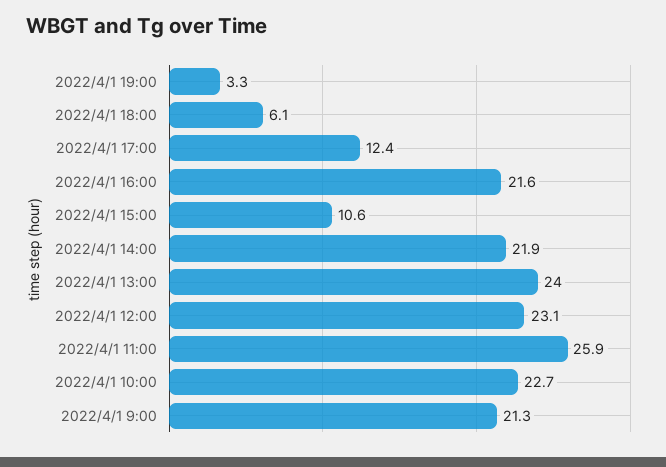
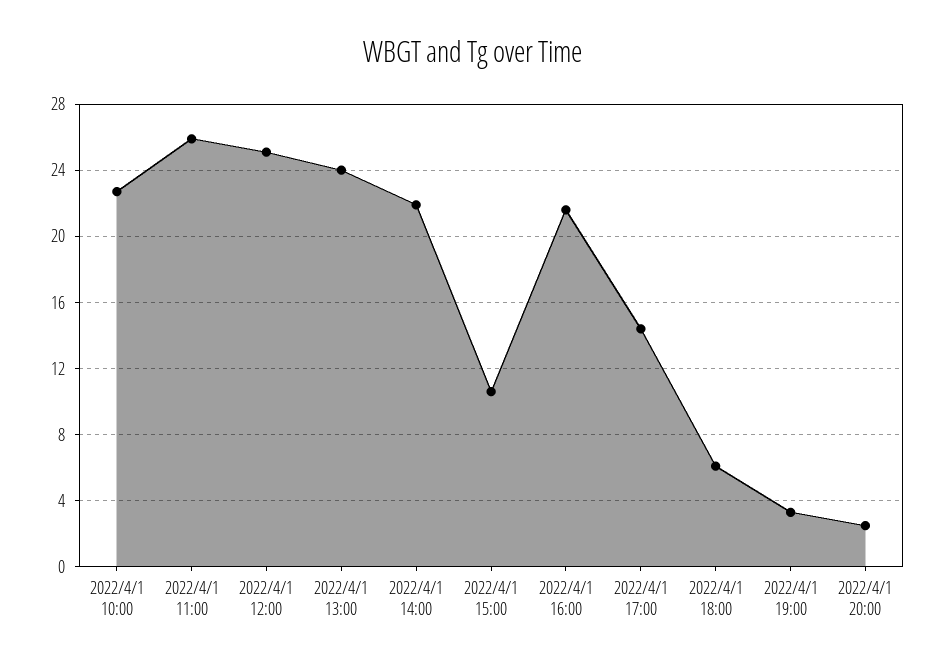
2022/4/1 17:00: 12.4 -> 14.5
2022/4/1 12:00: 23.1 -> 25
2022/4/1 9:00: 21.3 -> none
2022/4/1 20:00: none -> 2.5

